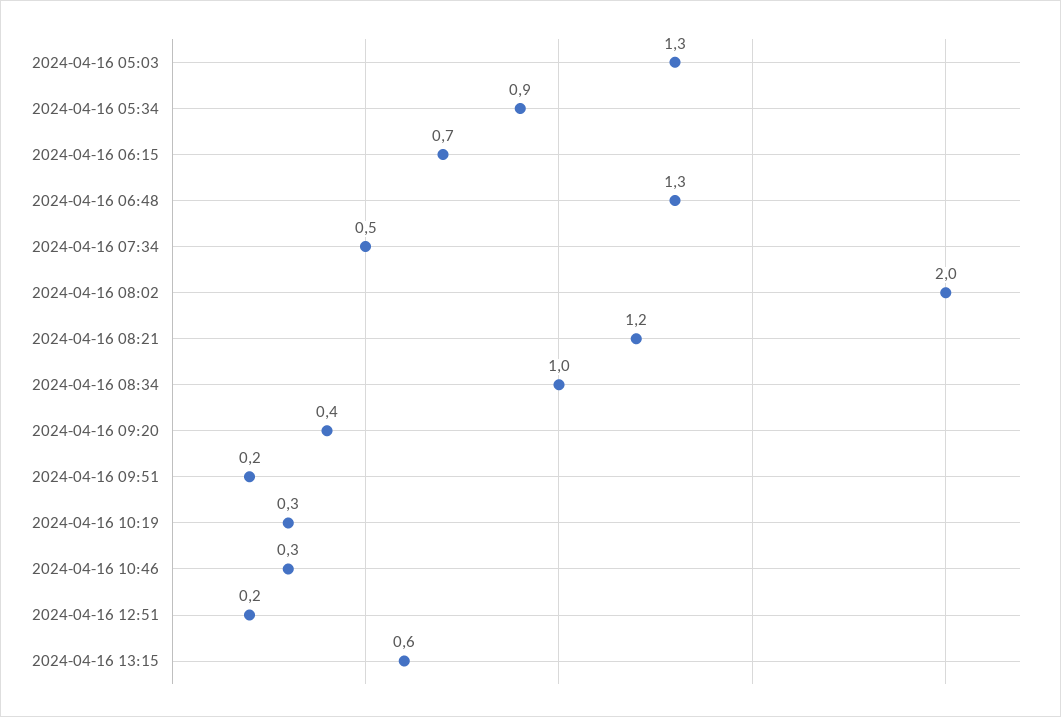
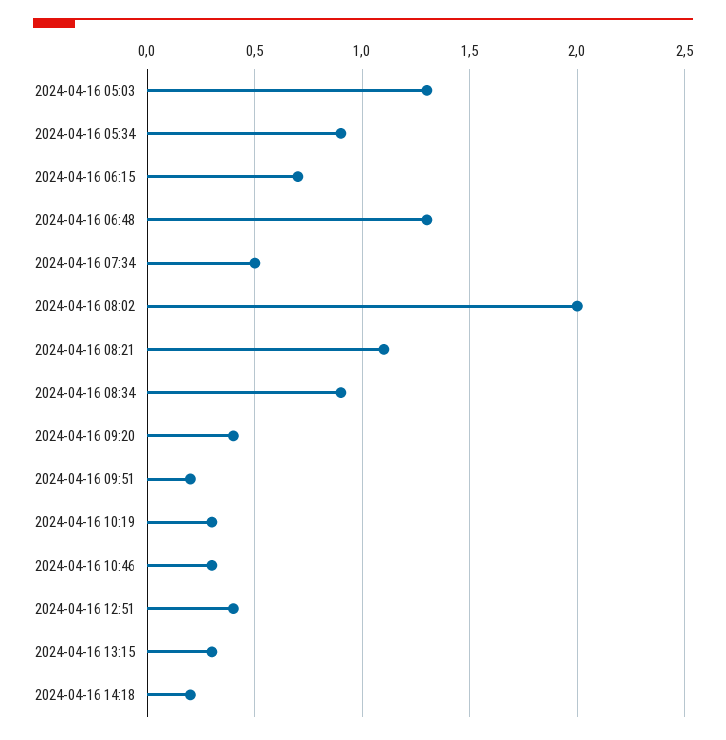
2024-04-16 08:21: 1.2 -> 1.1
2024-04-16 08:34: 1 -> 0.9
2024-04-16 12:51: 0.2 -> 0.4
2024-04-16 13:15: 0.6 -> 0.3
2024-04-16 14:18: none -> 0.2

